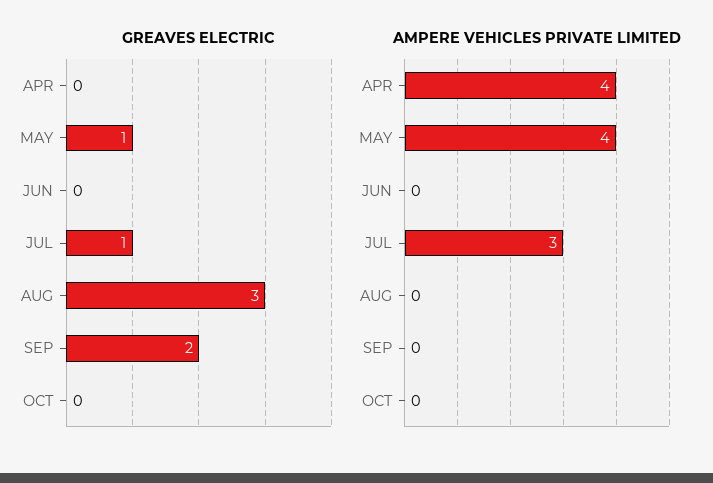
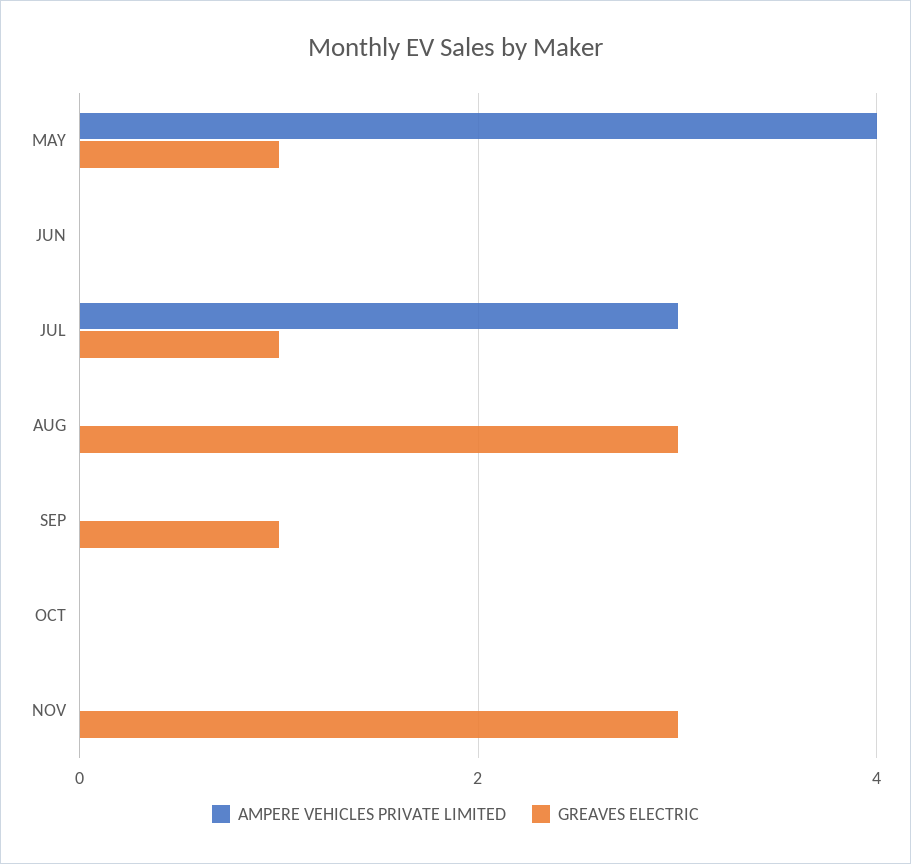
GREAVES ELECTRIC, APR: 0 -> none
GREAVES ELECTRIC, SEP: 2 -> 1
AMPERE VEHICLES PRIVATE LIMITED, APR: 4 -> none
AMPERE VEHICLES PRIVATE LIMITED, NOV: none -> 0
GREAVES ELECTRIC, NOV: none -> 3

